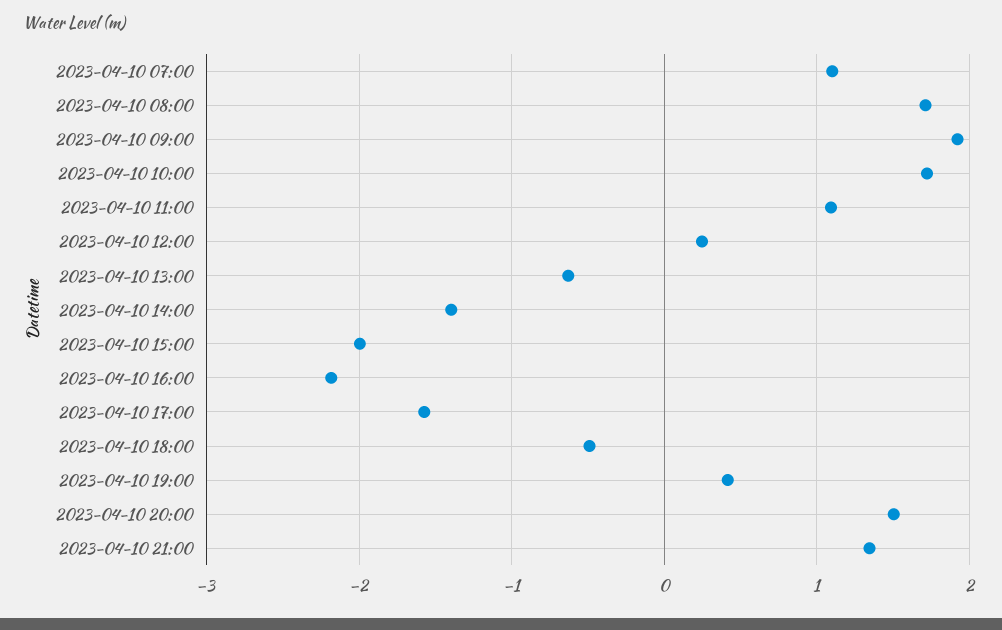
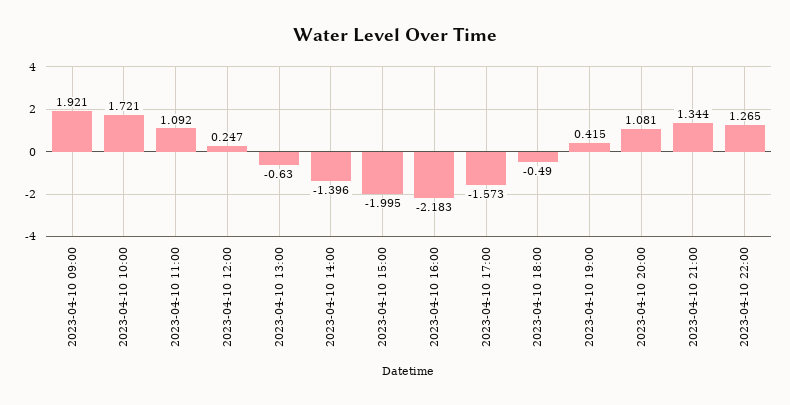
2023-04-10 07:00: 1.1 -> none
2023-04-10 08:00: 1.7 -> none
2023-04-10 20:00: 1.5 -> 1.081
2023-04-10 22:00: none -> 1.265

